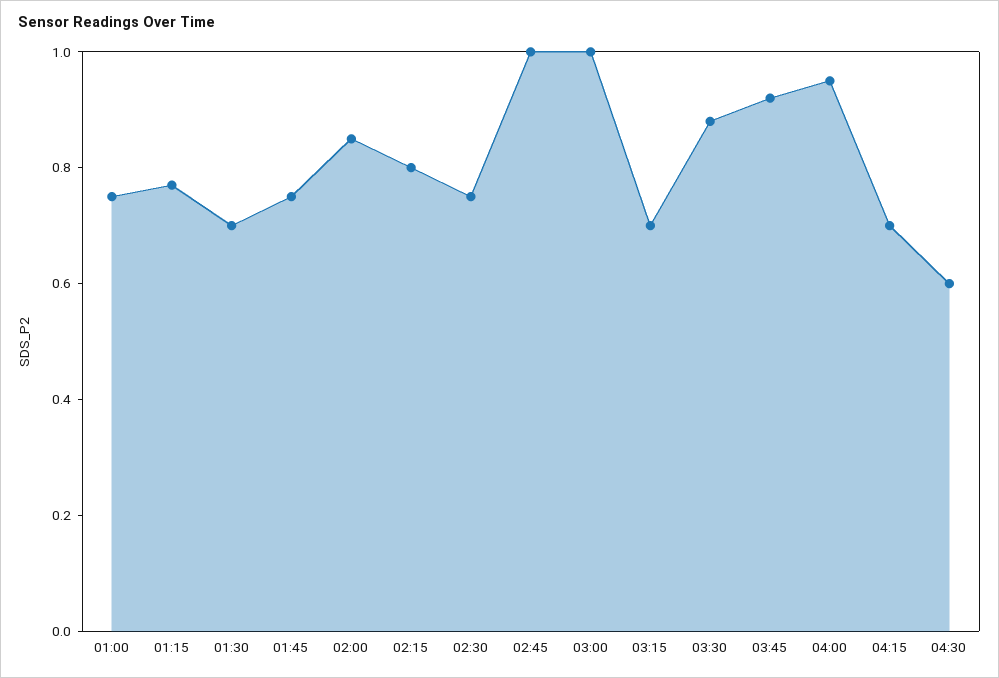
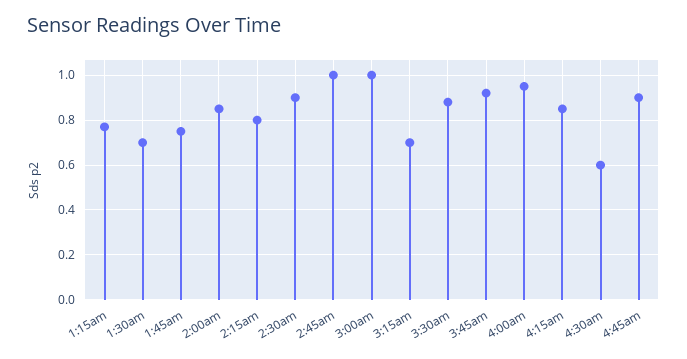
01:00: 0.75 -> none
02:30: 0.75 -> 0.9
04:15: 0.7 -> 0.85
4:45am: none -> 0.9

